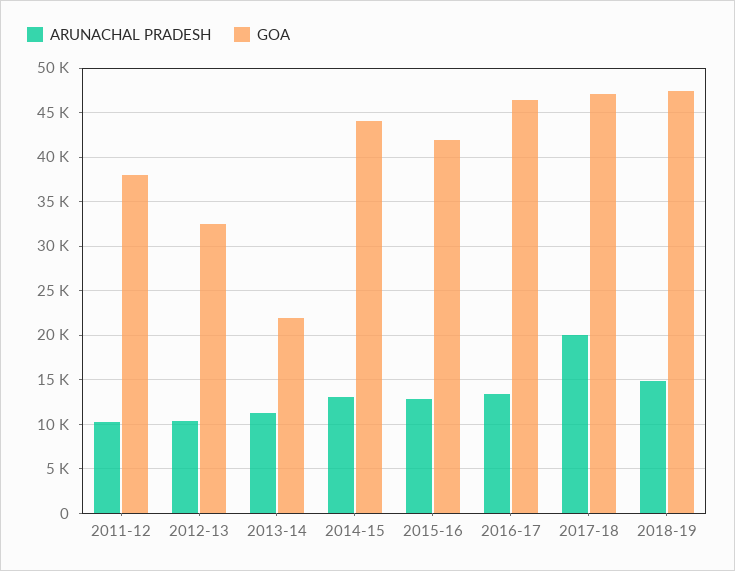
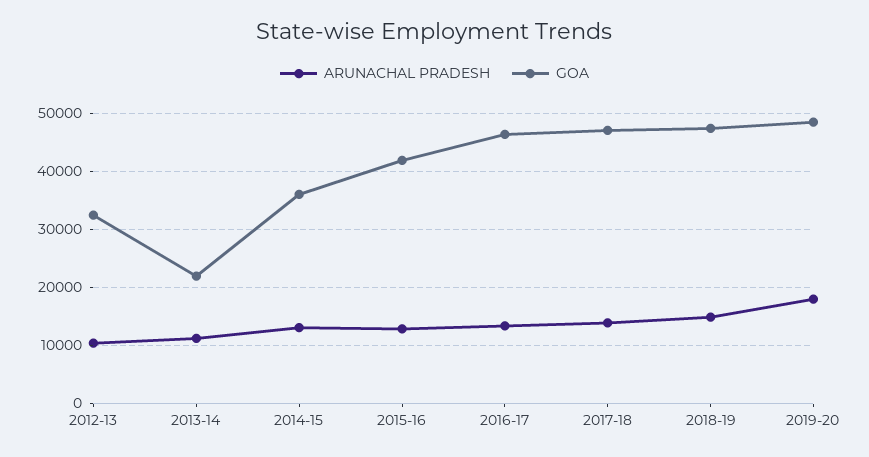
ARUNACHAL PRADESH, 2011-12: 10000 -> none
GOA, 2011-12: 38000 -> none
GOA, 2014-15: 44000 -> 36000
ARUNACHAL PRADESH, 2017-18: 20000 -> 14000
ARUNACHAL PRADESH, 2019-20: none -> 18000
GOA, 2019-20: none -> 48000

